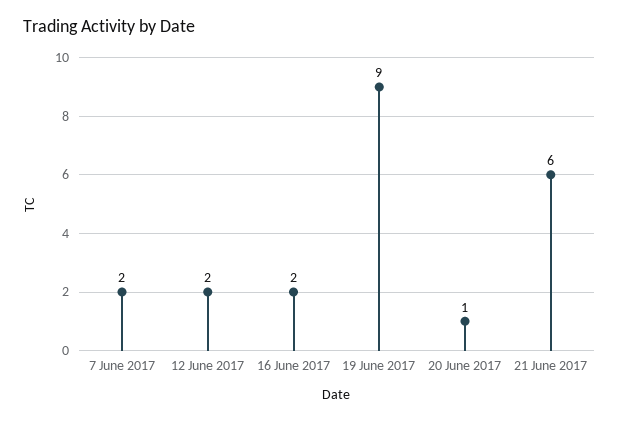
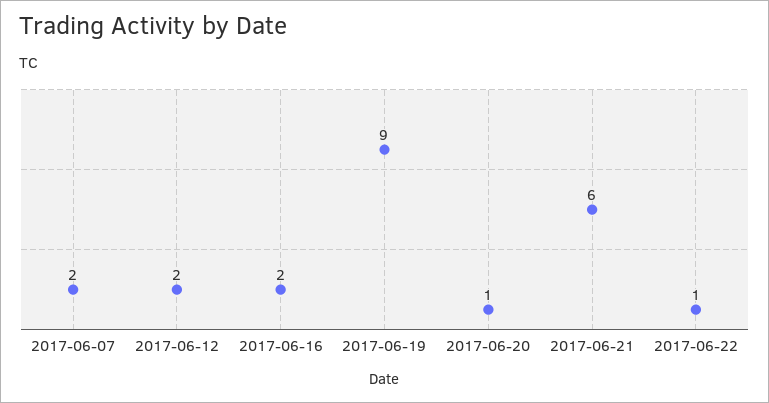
2017-06-22: none -> 1

